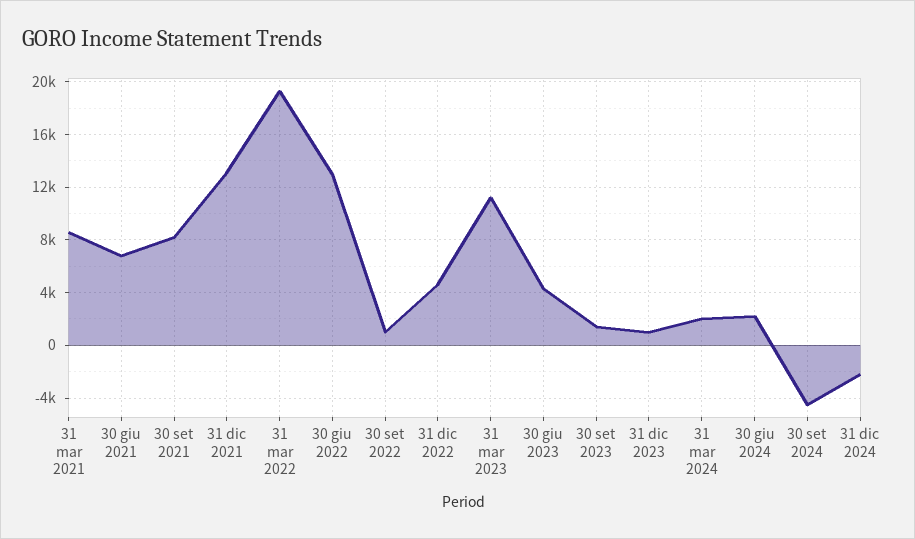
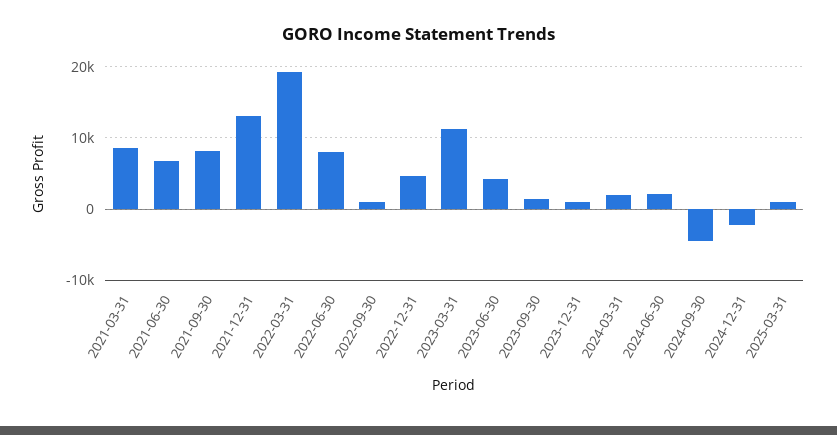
30 giu 2022: 13000 -> 8000
2025-03-31: none -> 1000

